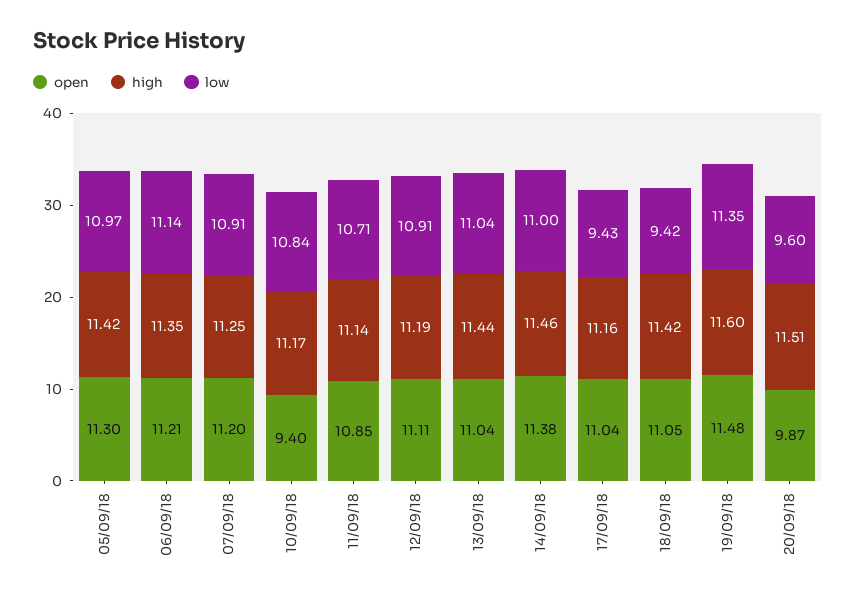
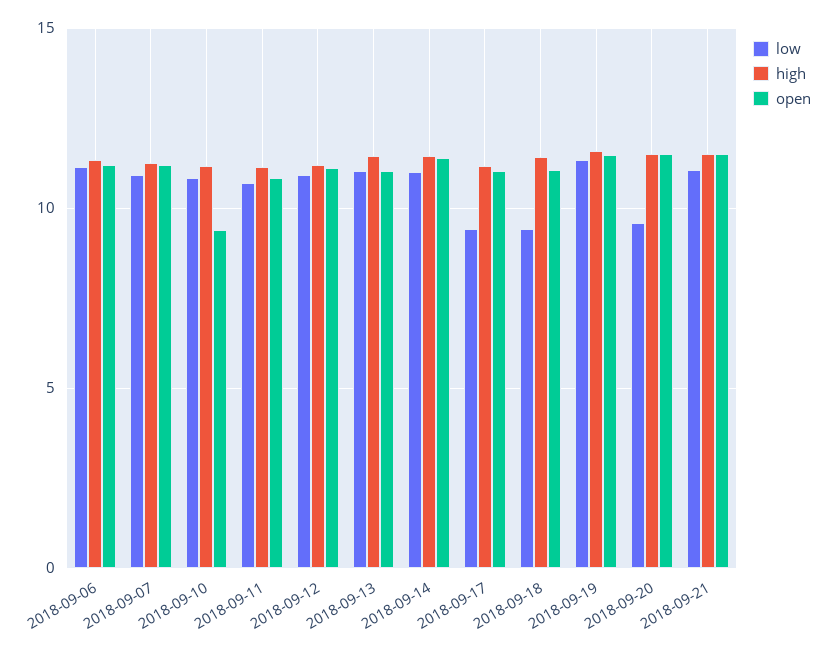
open, 05/09/18: 11.3 -> none
high, 05/09/18: 11.42 -> none
low, 05/09/18: 10.97 -> none
open, 20/09/18: 9.87 -> 11.5
low, 2018-09-21: none -> 11
high, 2018-09-21: none -> 11.5
open, 2018-09-21: none -> 11.5

